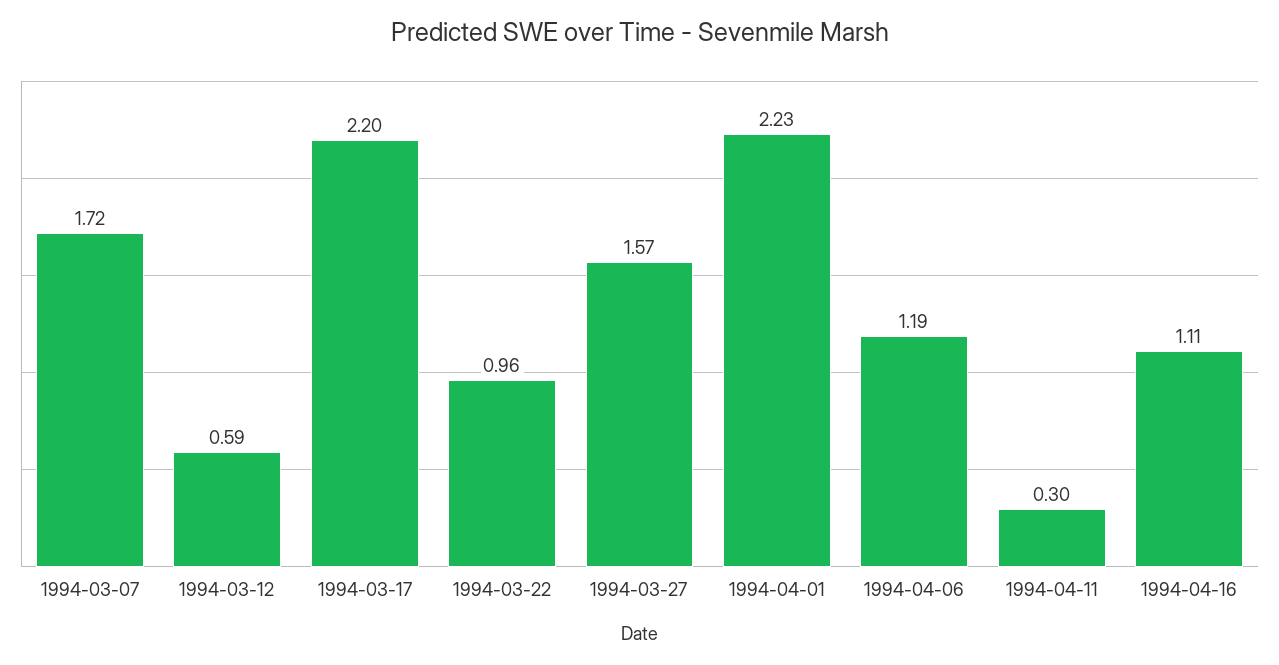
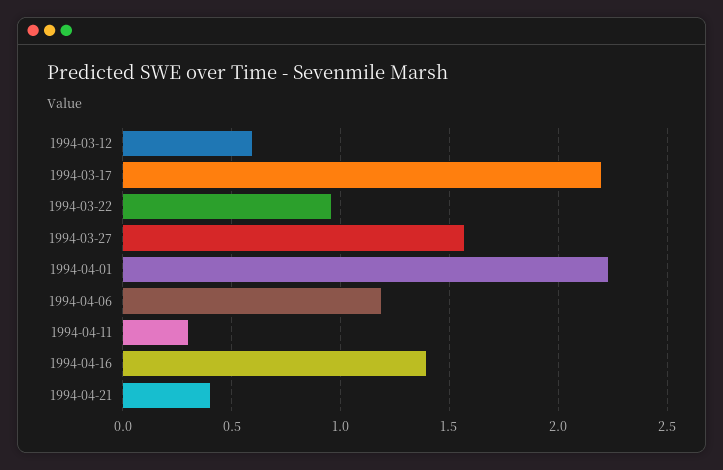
1994-03-07: 1.72 -> none
1994-04-16: 1.11 -> 1.4
1994-04-21: none -> 0.4

